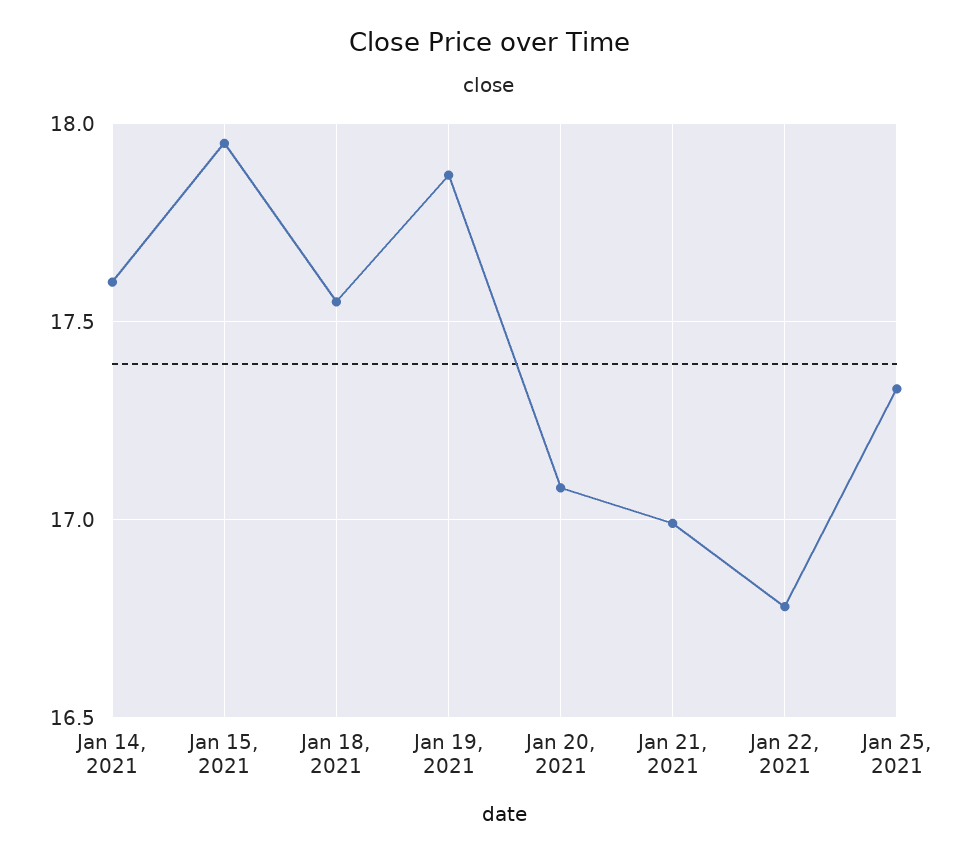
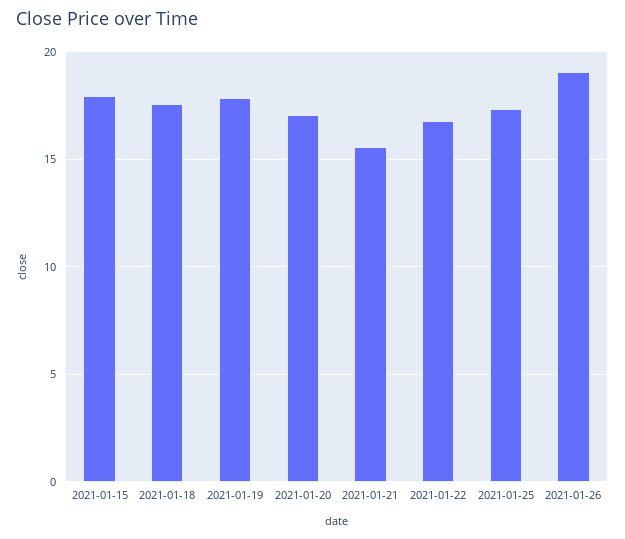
Jan 14, 2021: 17.6 -> none
Jan 21, 2021: 17 -> 15.5
2021-01-26: none -> 19

